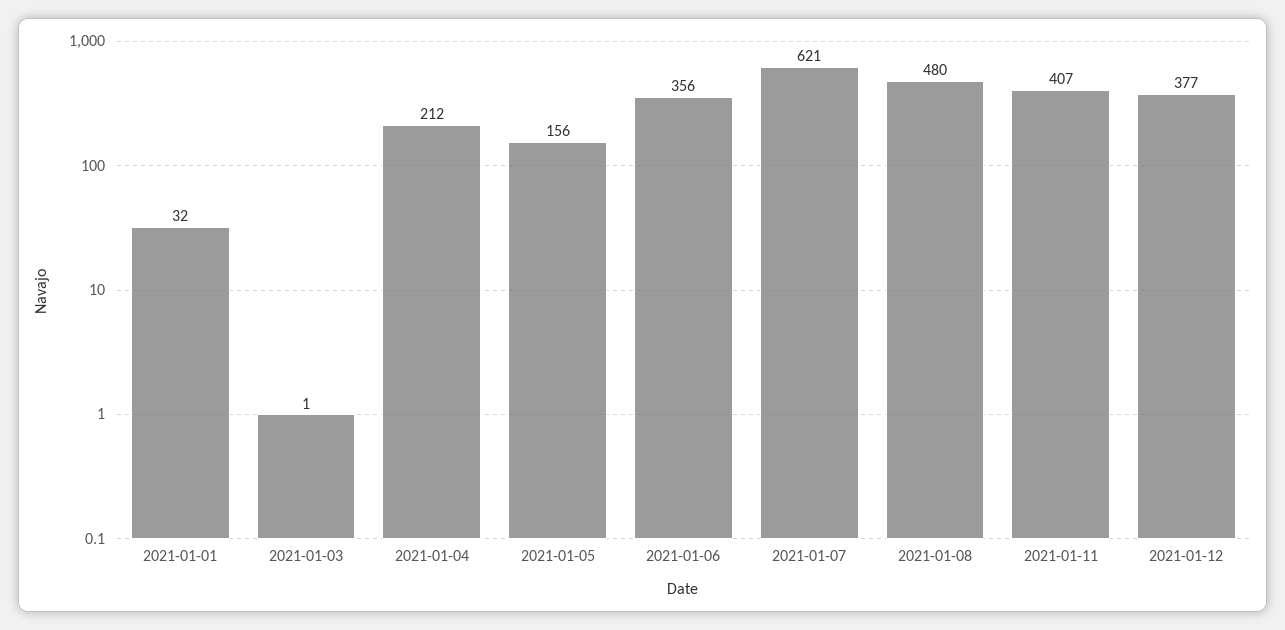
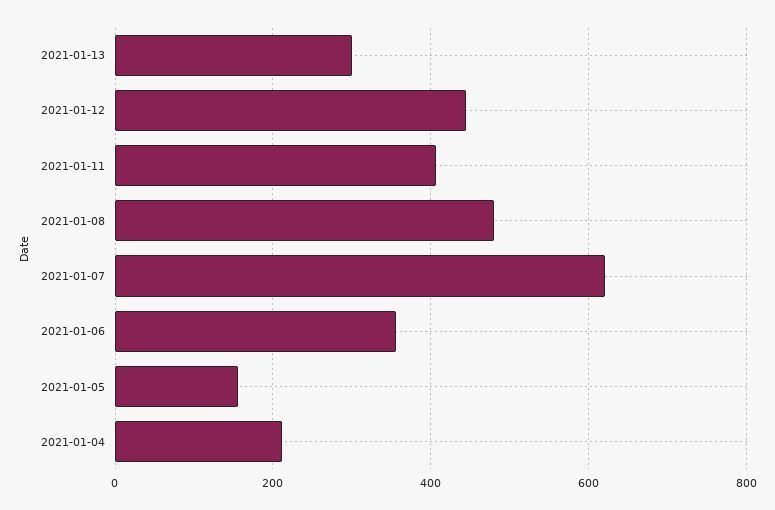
2021-01-01: 32 -> none
2021-01-03: 1 -> none
2021-01-12: 377 -> 440
2021-01-13: none -> 300

